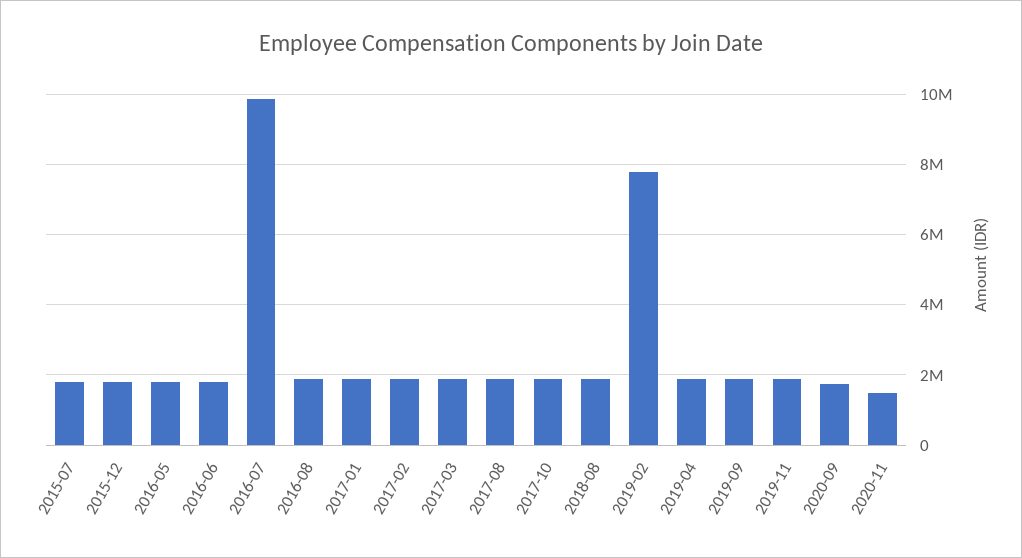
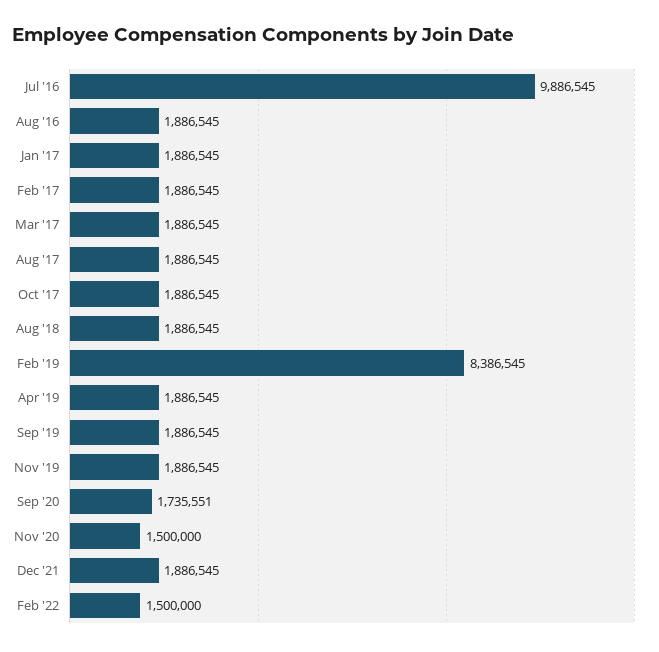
2015-07: 1800000 -> none
2015-12: 1800000 -> none
2016-05: 1800000 -> none
2016-06: 1800000 -> none
2019-02: 7800000 -> 8386545
Dec '21: none -> 1886545
Feb '22: none -> 1500000

